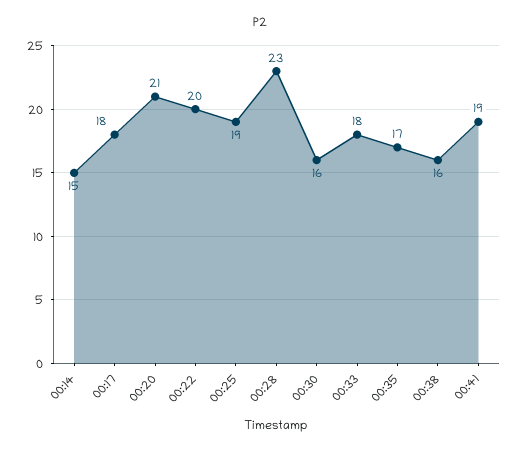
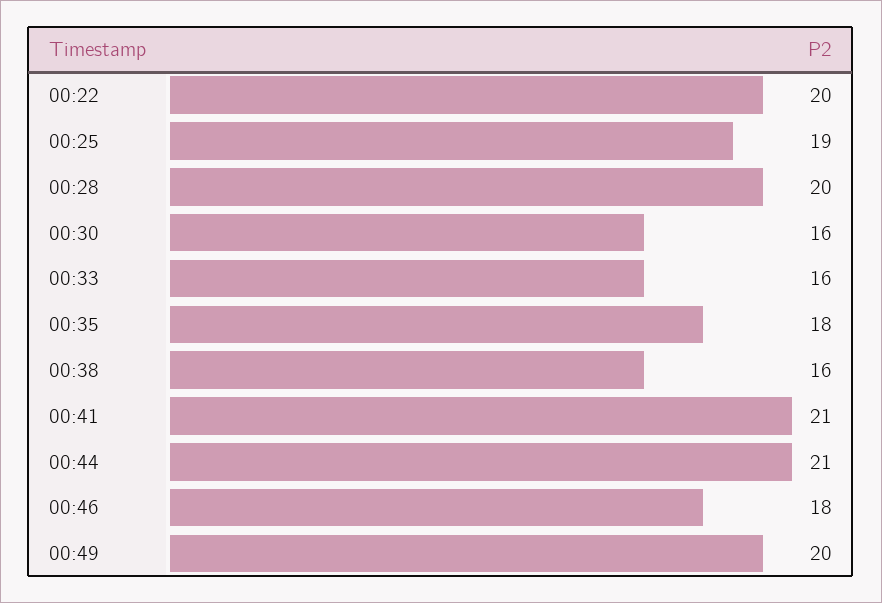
00:14: 15 -> none
00:17: 18 -> none
00:20: 21 -> none
00:28: 23 -> 20
00:33: 18 -> 16
00:35: 17 -> 18
00:41: 19 -> 21
00:44: none -> 21
00:46: none -> 18
00:49: none -> 20

